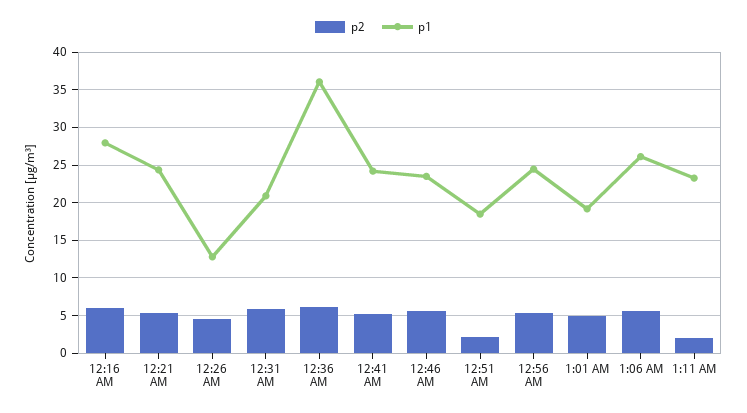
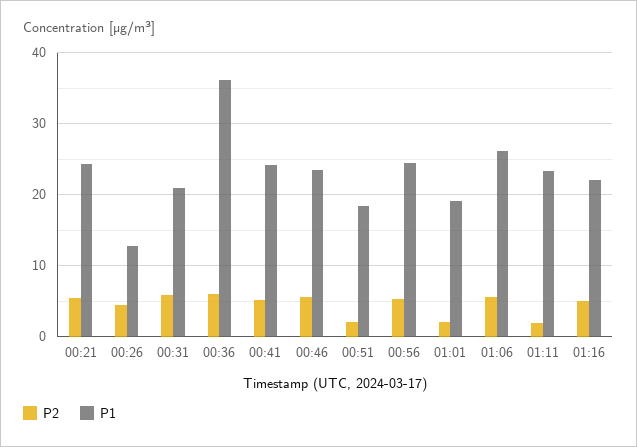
p2, 12:16 AM: 6 -> none
p1, 12:16 AM: 28 -> none
p2, 1:01 AM: 5 -> 2
p2, 01:16: none -> 5
p1, 01:16: none -> 22

